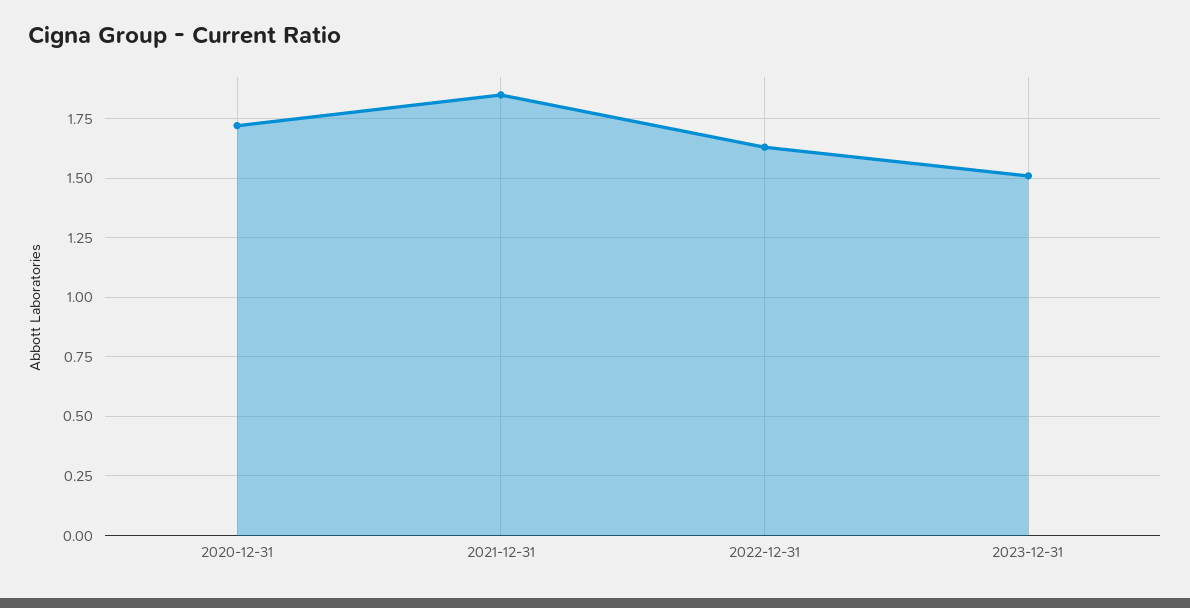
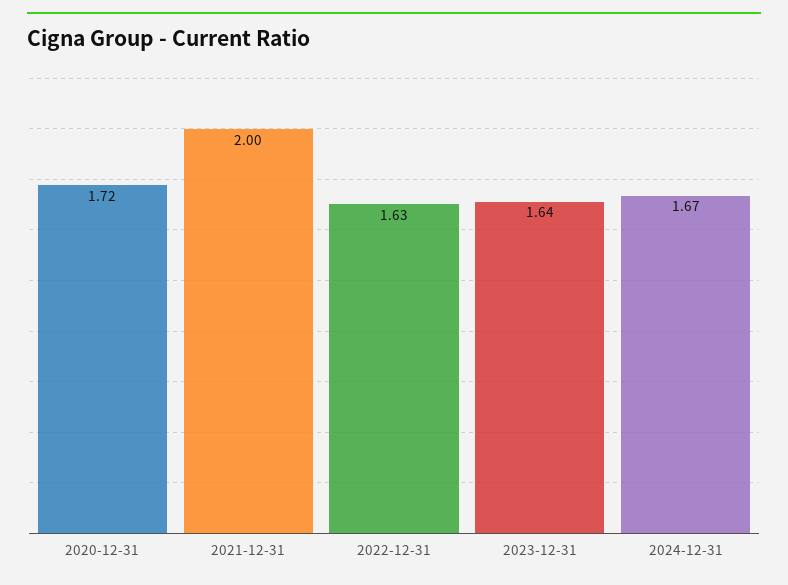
2021-12-31: 1.85 -> 2
2023-12-31: 1.5 -> 1.64
2024-12-31: none -> 1.67

